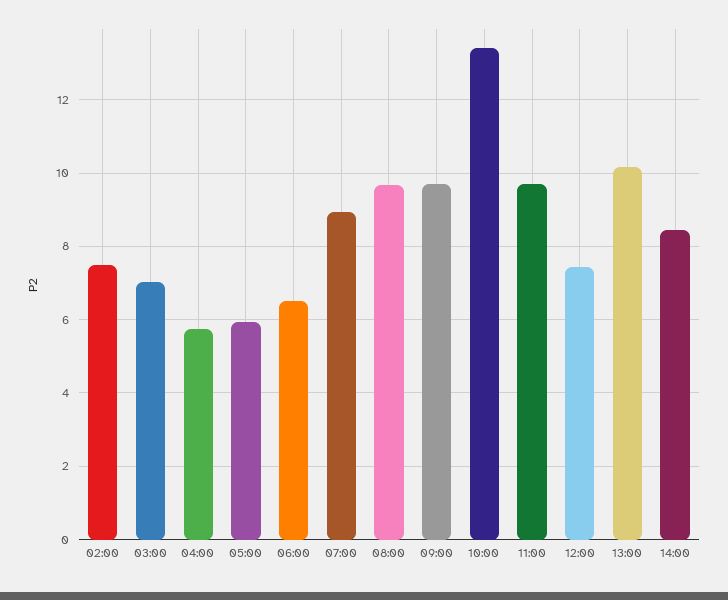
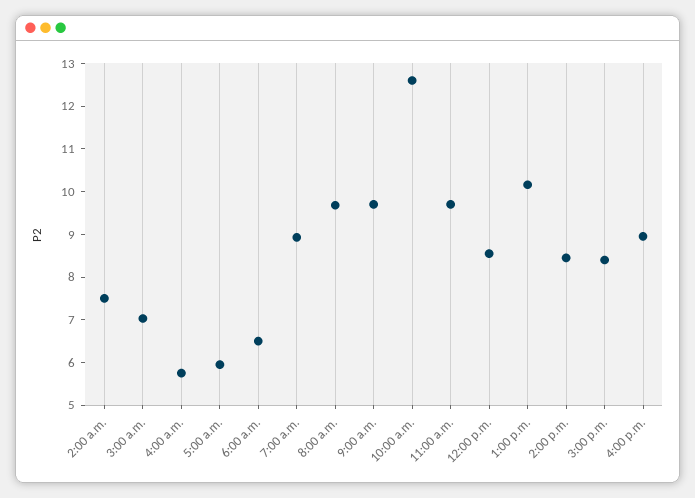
10:00: 13.4 -> 12.6
12:00: 7.4 -> 8.6
3:00 p.m.: none -> 8.4
4:00 p.m.: none -> 9

